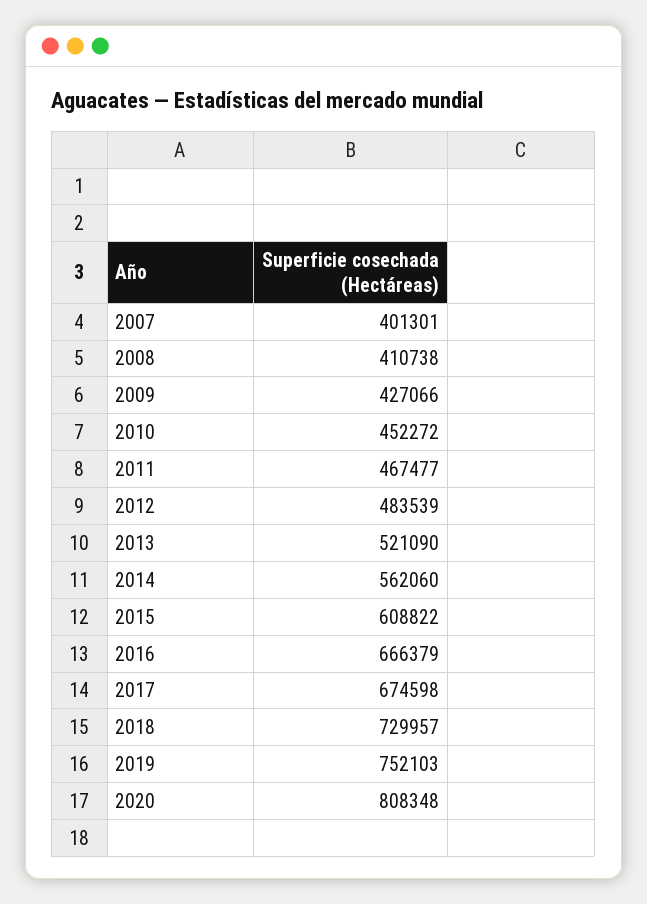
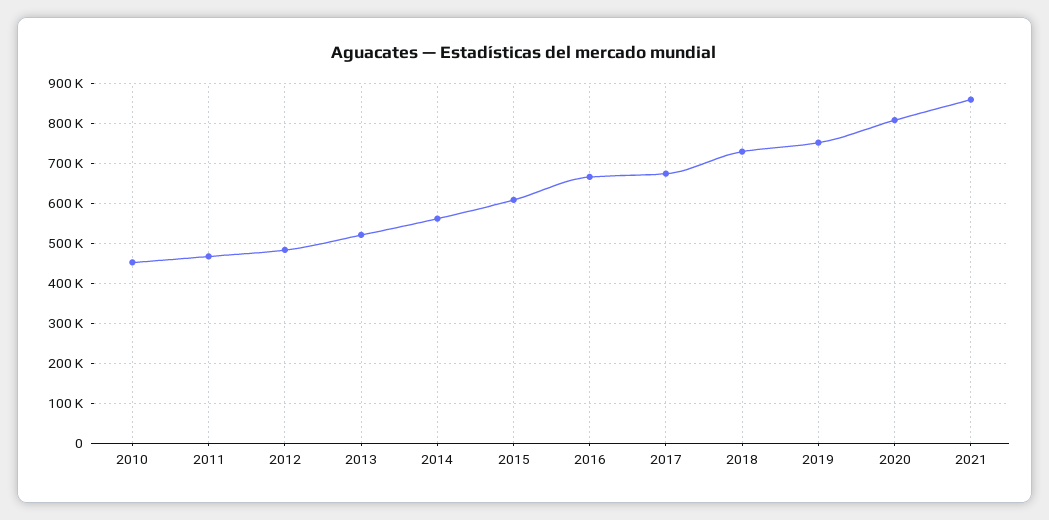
2007: 401301 -> none
2008: 410738 -> none
2009: 427066 -> none
2021: none -> 860000

